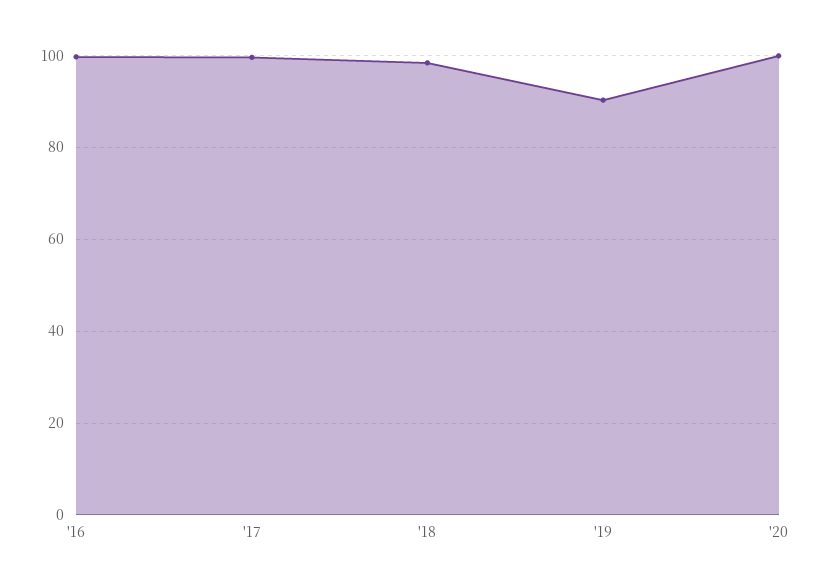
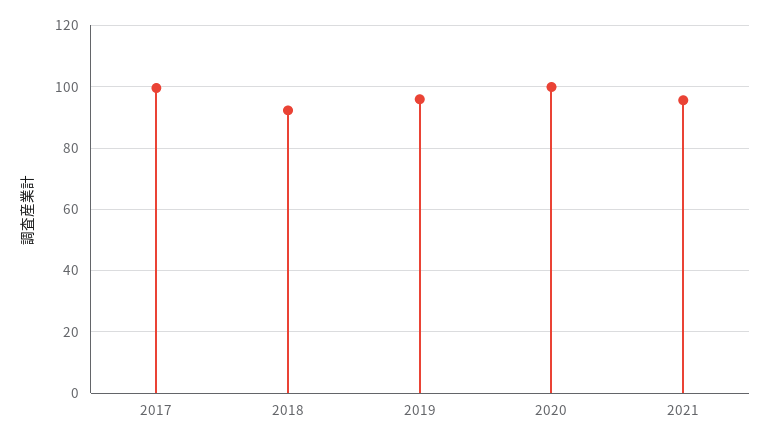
'16: 100 -> none
'18: 98 -> 92
'19: 90 -> 96
2021: none -> 96

